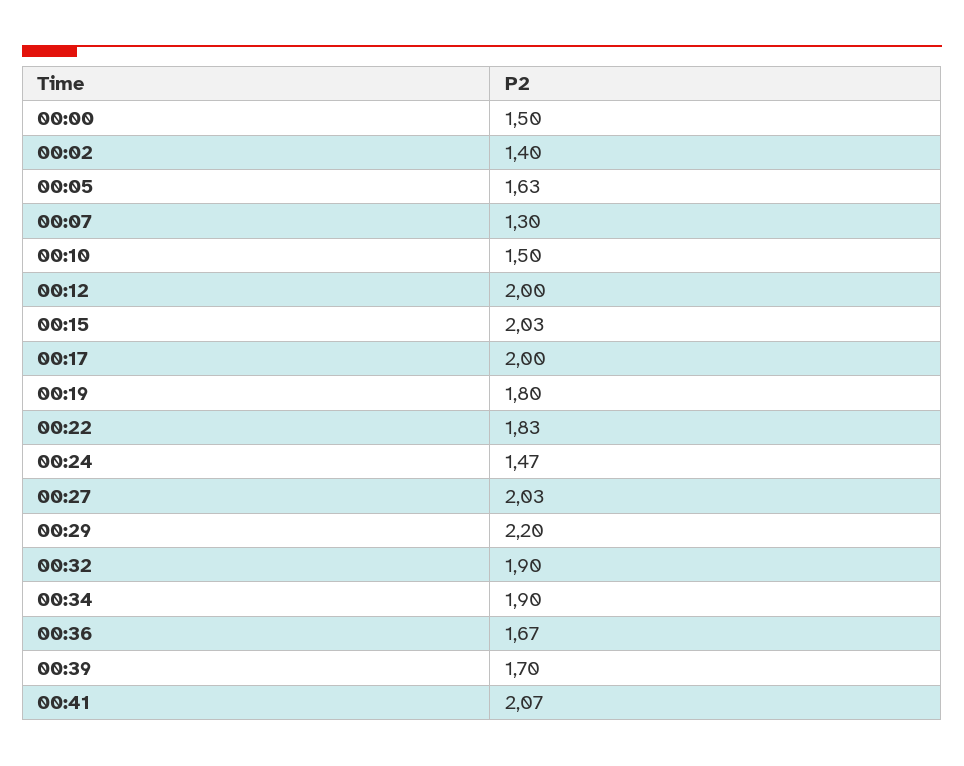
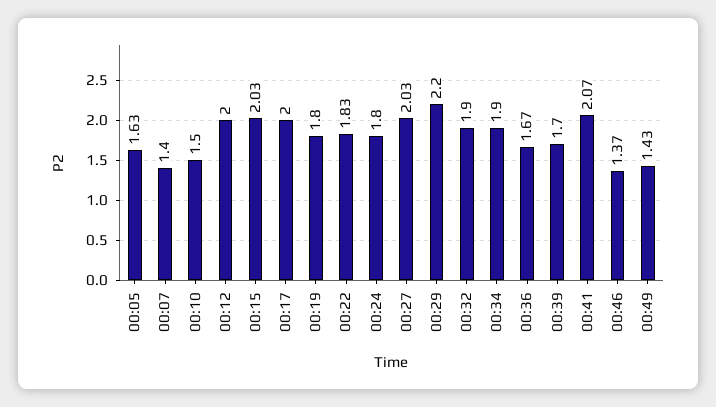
00:00: 1.5 -> none
00:02: 1.4 -> none
00:07: 1.3 -> 1.4
00:24: 1.47 -> 1.8
00:46: none -> 1.37
00:49: none -> 1.43

